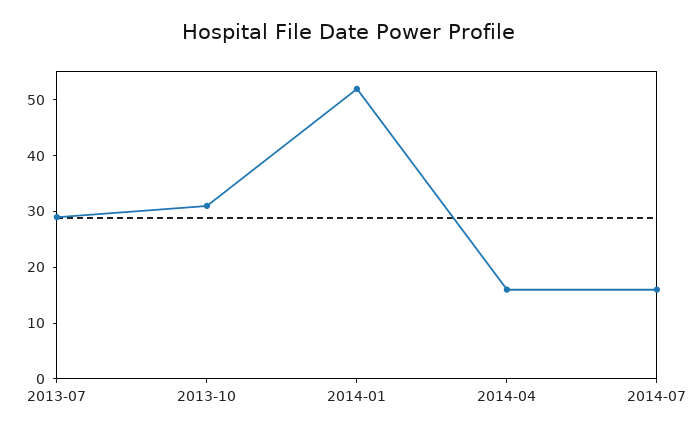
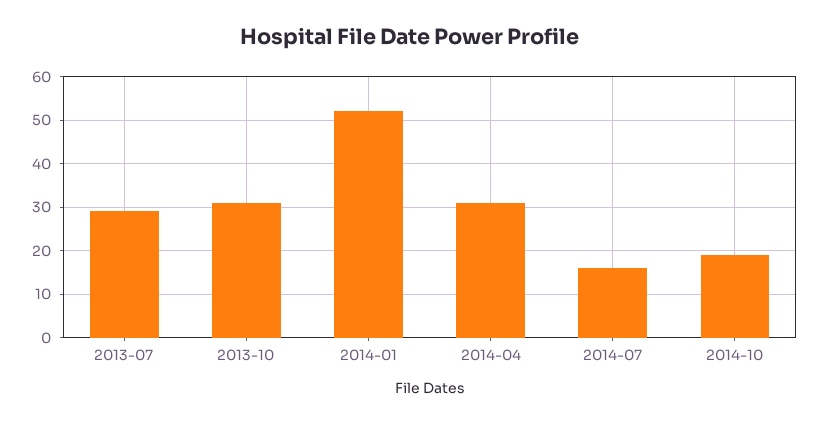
2014-04: 15 -> 30
2014-10: none -> 20

